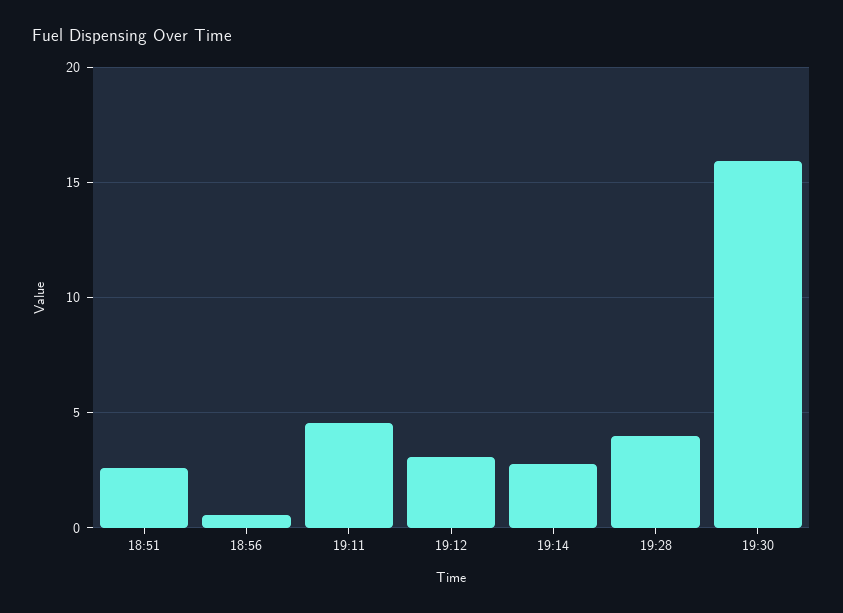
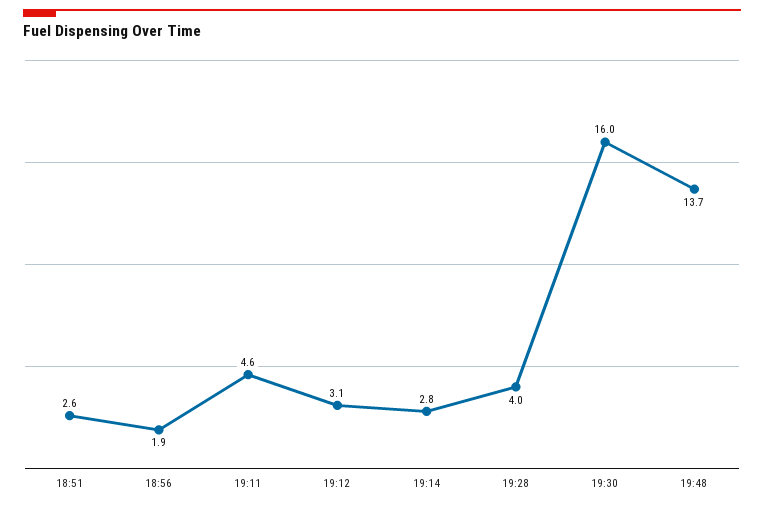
18:56: 0.5 -> 1.9
19:48: none -> 13.7

